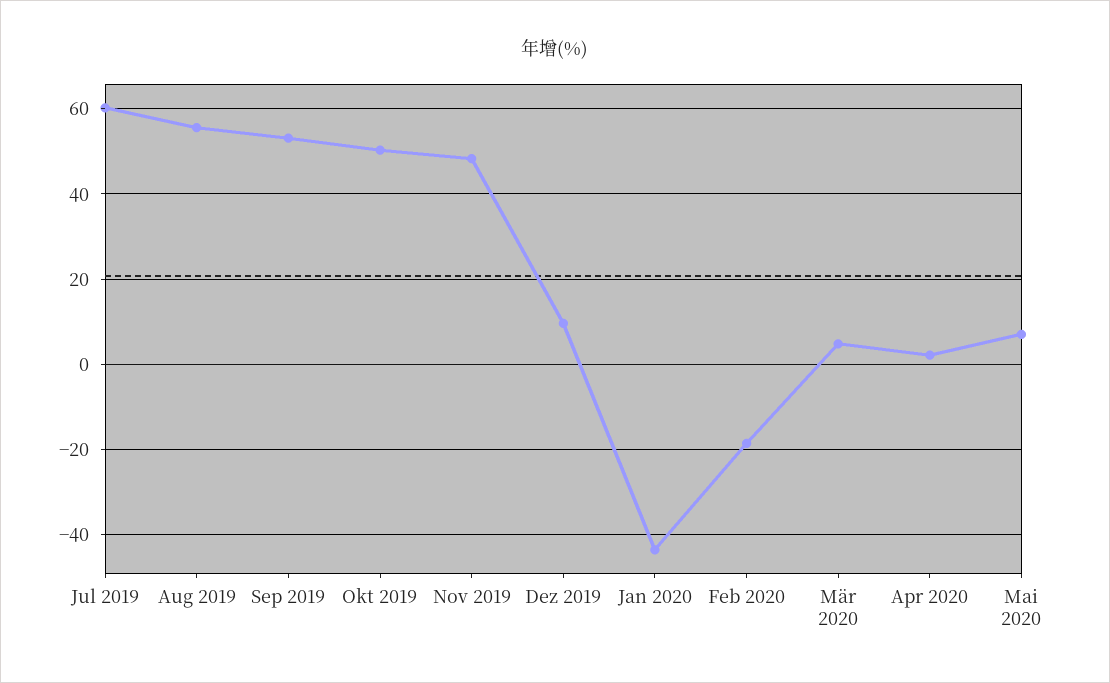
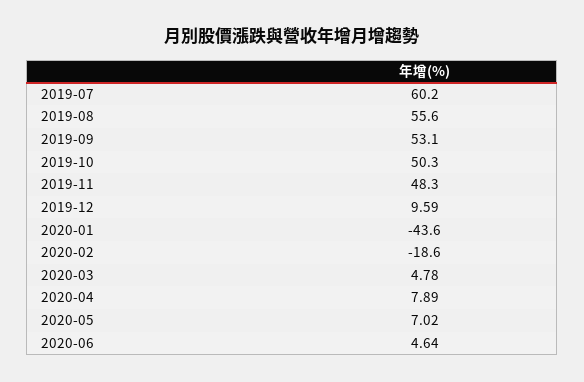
Apr 2020: 2 -> 7.89
2020-06: none -> 4.64

